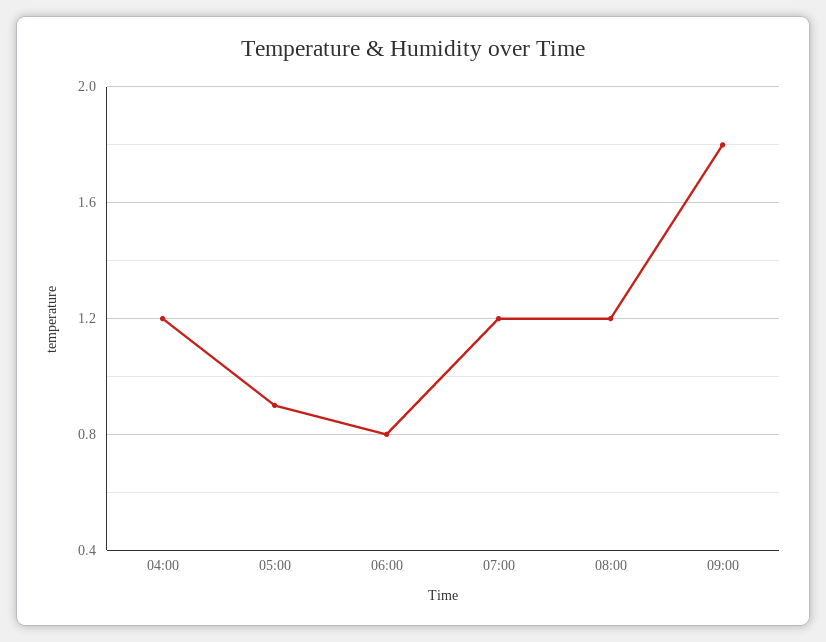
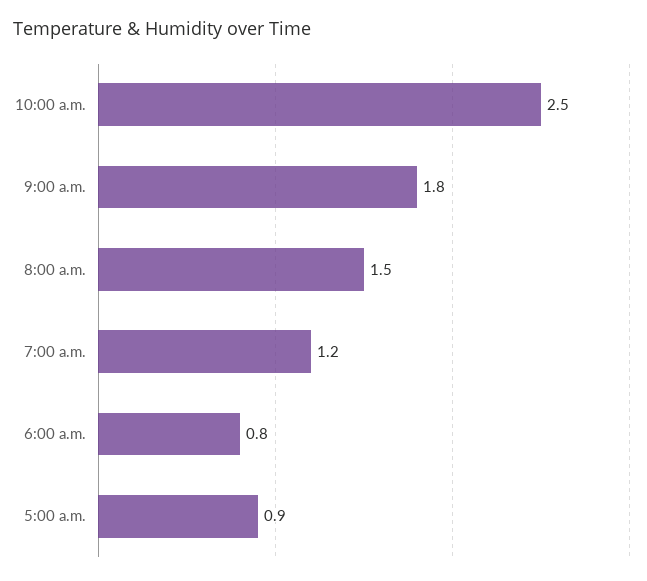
04:00: 1.2 -> none
08:00: 1.2 -> 1.5
10:00 a.m.: none -> 2.5

